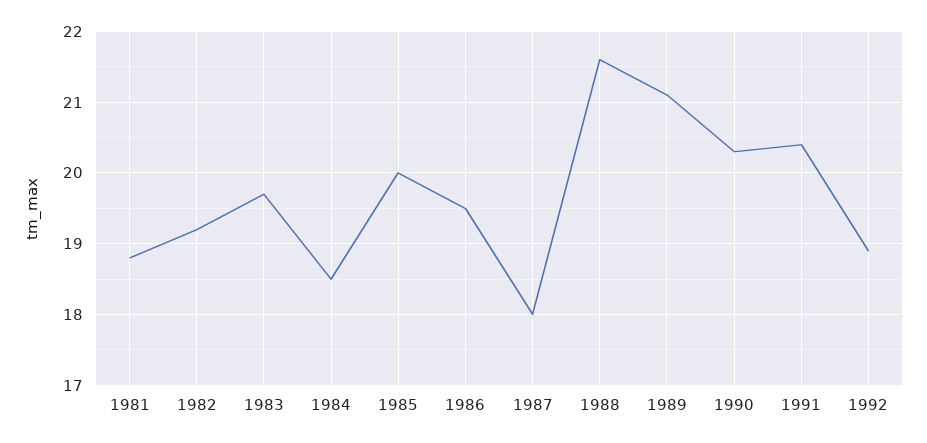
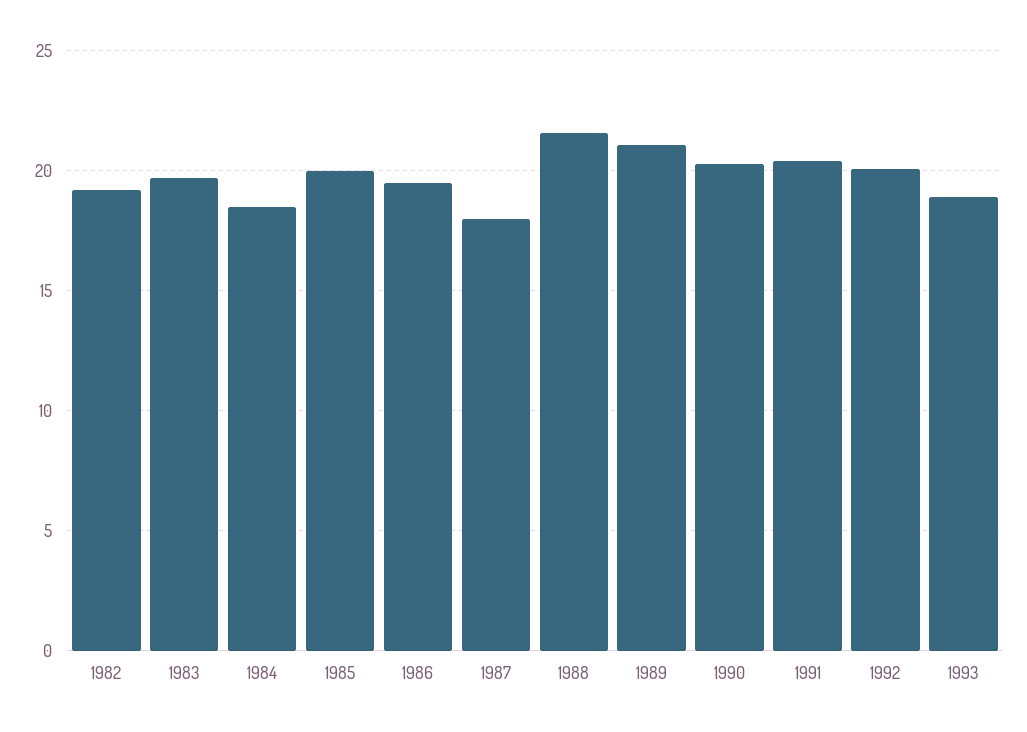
1981: 18.8 -> none
1992: 18.9 -> 20
1993: none -> 19

